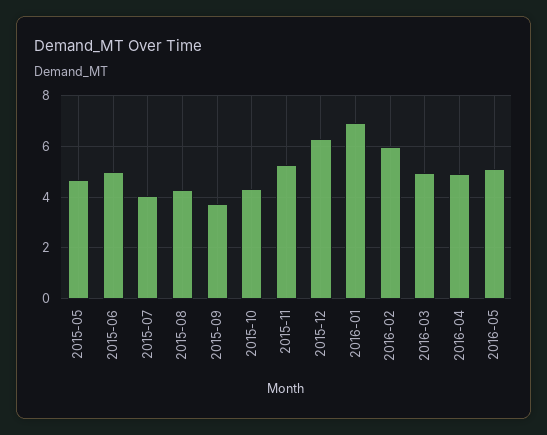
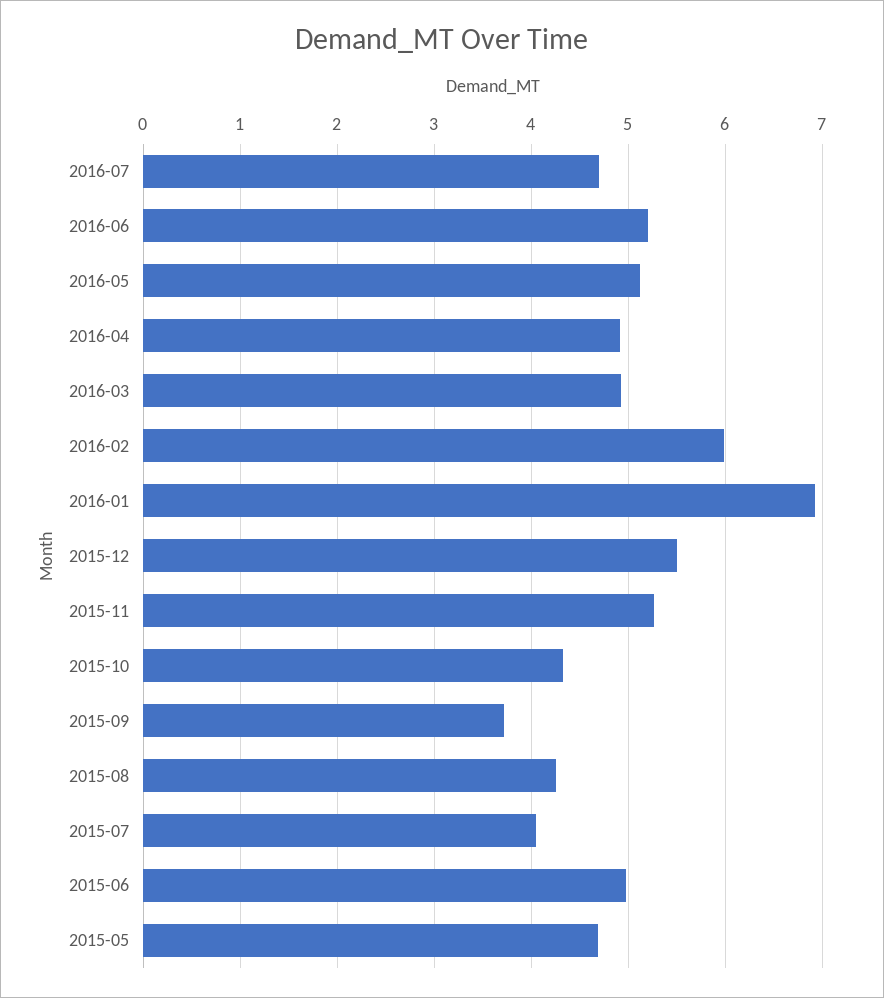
2015-12: 6.25 -> 5.5
2016-07: none -> 4.7
2016-06: none -> 5.2

